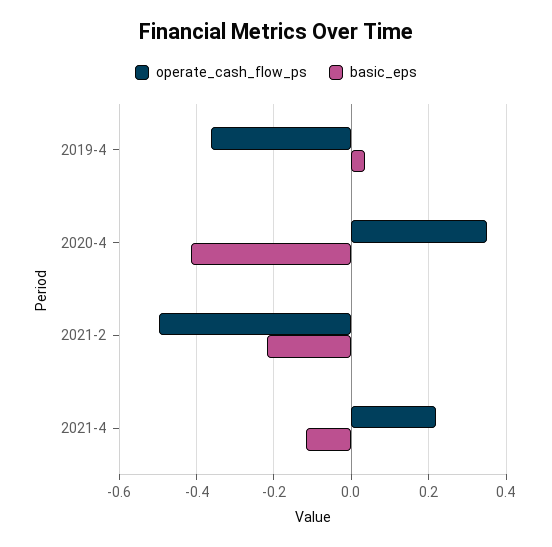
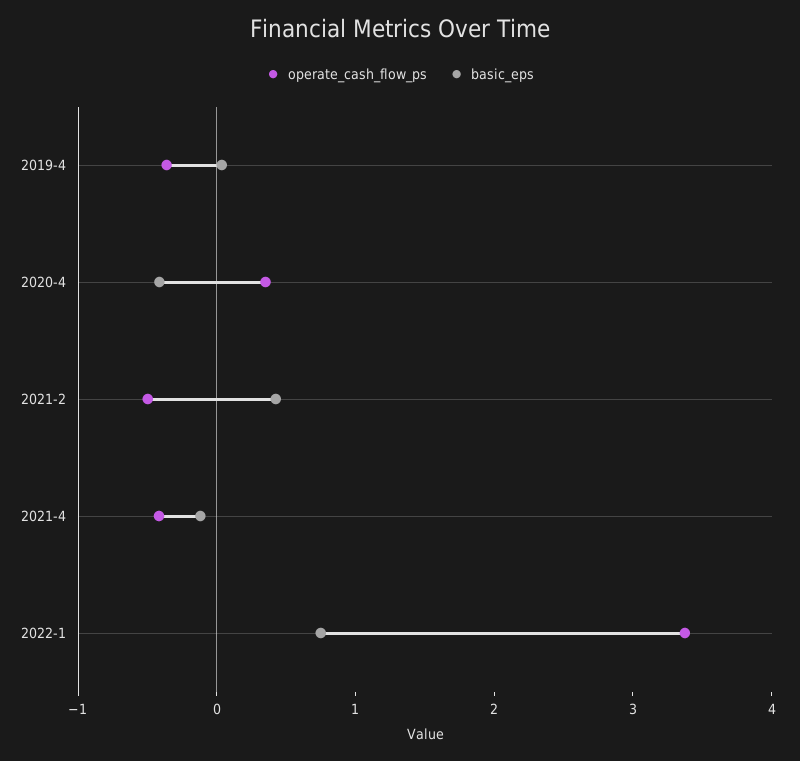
basic_eps, 2021-2: -0.22 -> 0.4
operate_cash_flow_ps, 2021-4: 0.22 -> -0.4
operate_cash_flow_ps, 2022-1: none -> 3.4
basic_eps, 2022-1: none -> 0.8

